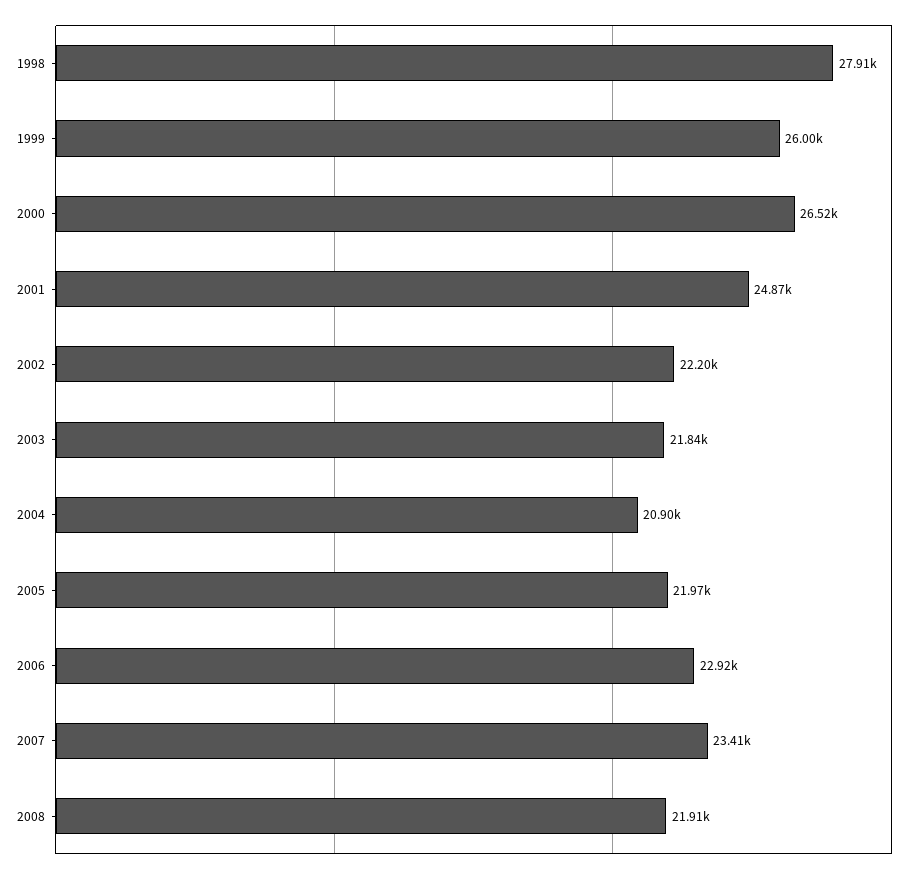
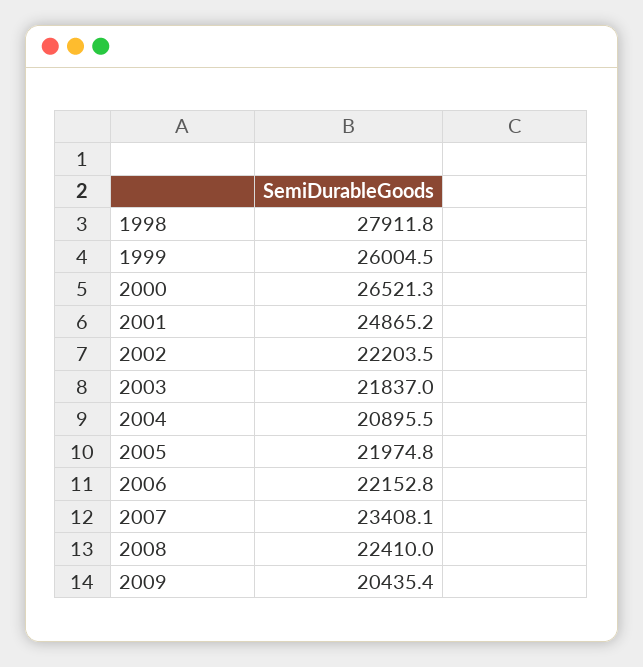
2006: 22920 -> 22152.8
2008: 21910 -> 22410
2009: none -> 20435.4

